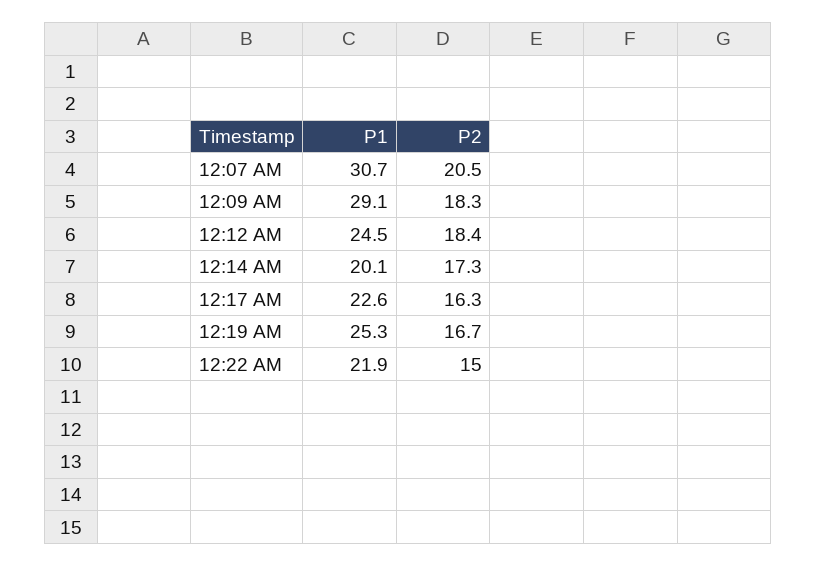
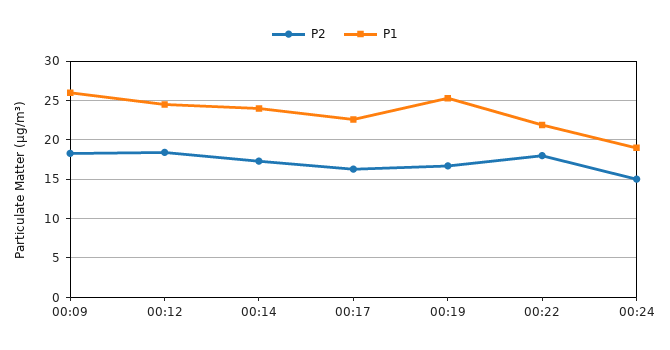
P1, 12:07 AM: 30.7 -> none
P2, 12:07 AM: 20.5 -> none
P1, 12:09 AM: 29.1 -> 26
P1, 12:14 AM: 20.1 -> 24
P2, 12:22 AM: 15 -> 18
P2, 00:24: none -> 15
P1, 00:24: none -> 19

